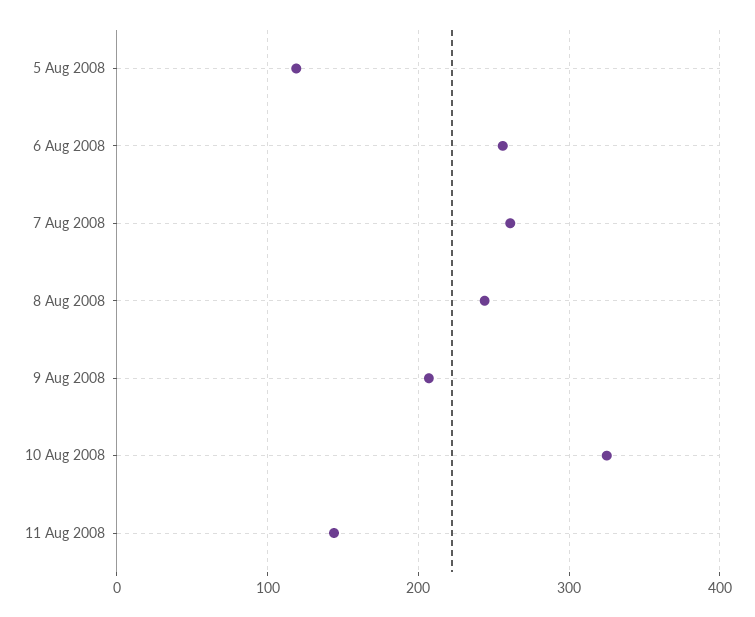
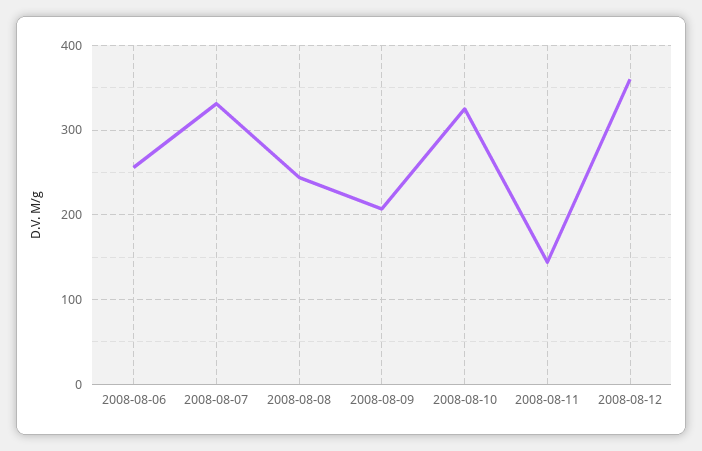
5 Aug 2008: 120 -> none
7 Aug 2008: 260 -> 330
2008-08-12: none -> 360

